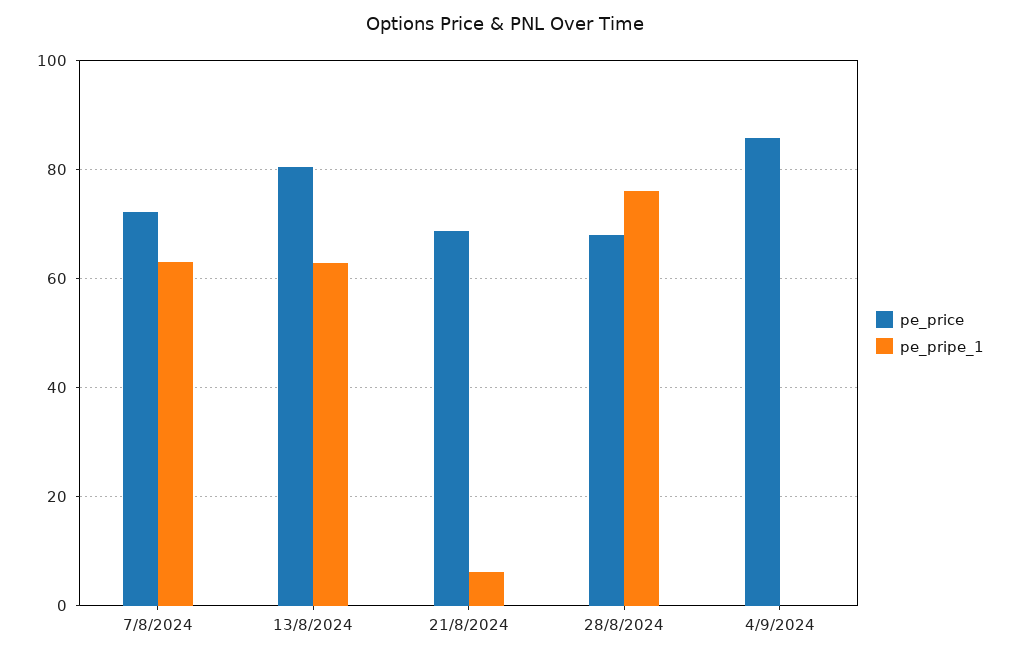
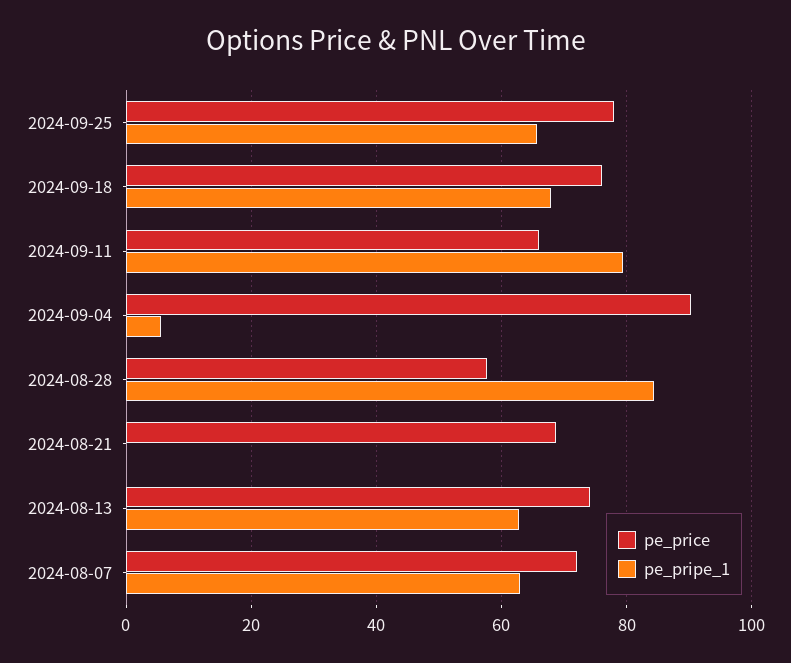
pe_price, 13/8/2024: 80 -> 74
pe_pripe_1, 21/8/2024: 6 -> 0
pe_price, 28/8/2024: 68 -> 58
pe_pripe_1, 28/8/2024: 76 -> 84
pe_price, 4/9/2024: 86 -> 90
pe_pripe_1, 4/9/2024: 0 -> 6
pe_price, 2024-09-25: none -> 78
pe_pripe_1, 2024-09-25: none -> 66
pe_price, 2024-09-18: none -> 76
pe_pripe_1, 2024-09-18: none -> 68
pe_price, 2024-09-11: none -> 66
pe_pripe_1, 2024-09-11: none -> 80

